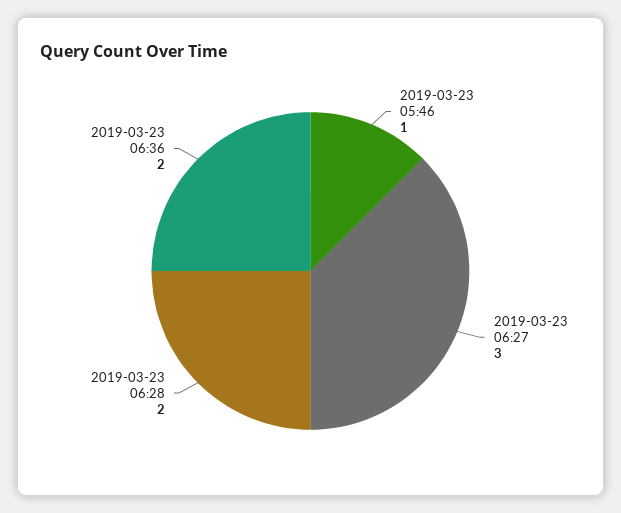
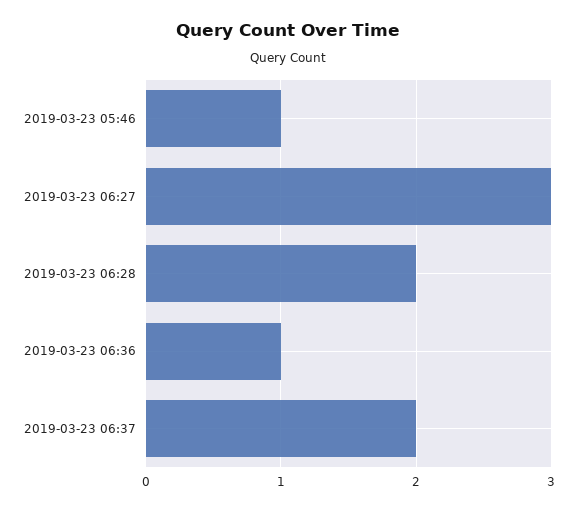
2019-03-23 06:36: 2 -> 1
2019-03-23 06:37: none -> 2

